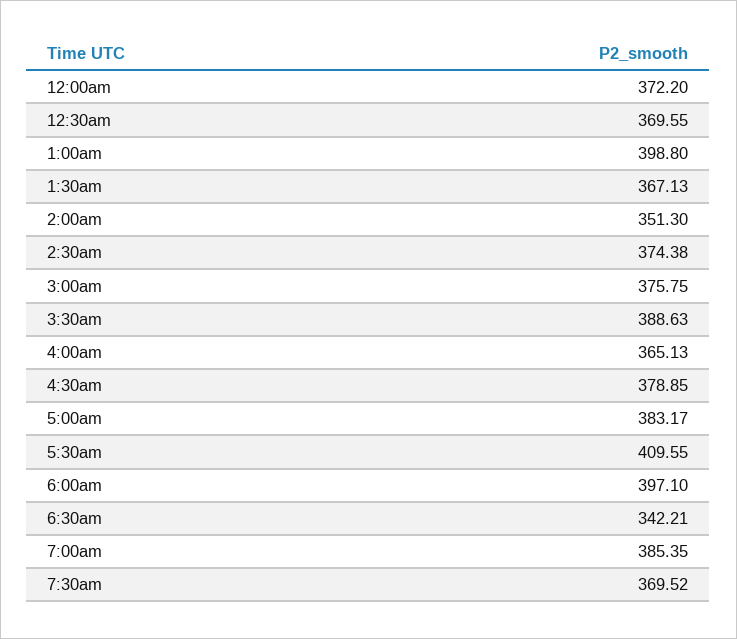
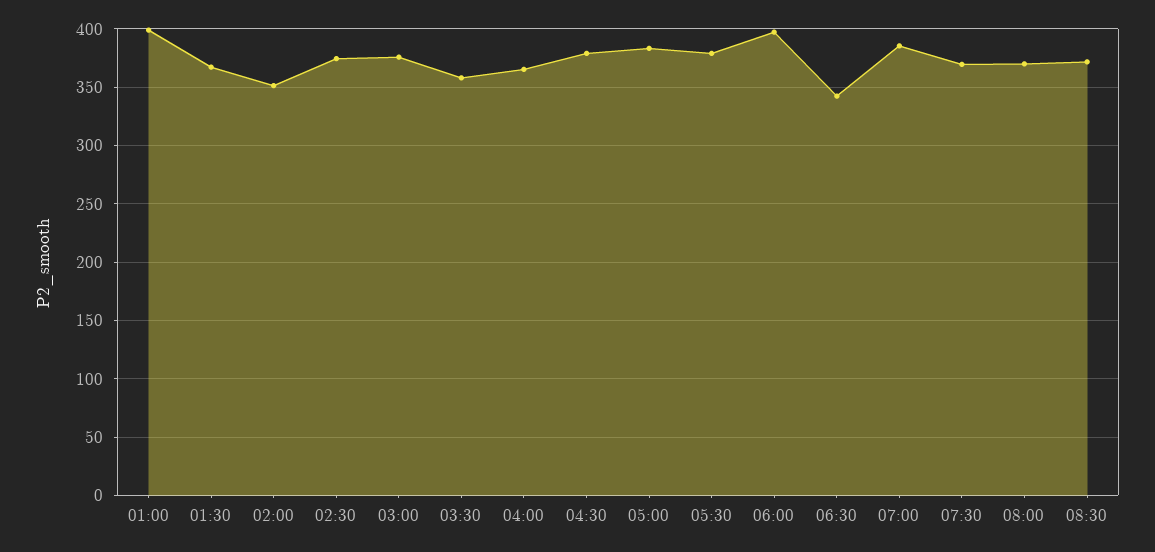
12:00am: 372.2 -> none
12:30am: 369.55 -> none
3:30am: 388.63 -> 360
5:30am: 409.55 -> 380
08:00: none -> 370
08:30: none -> 370

